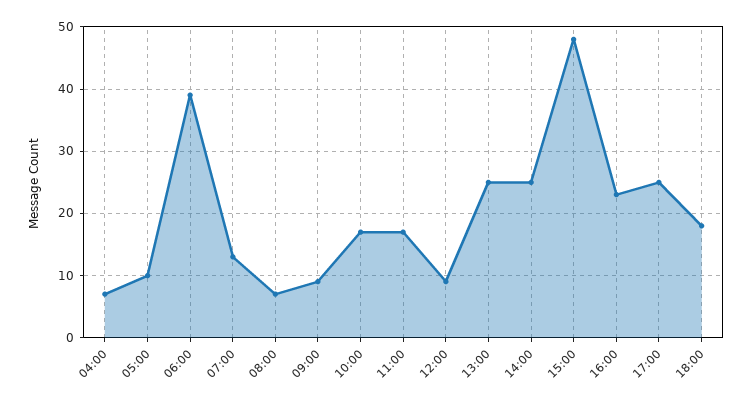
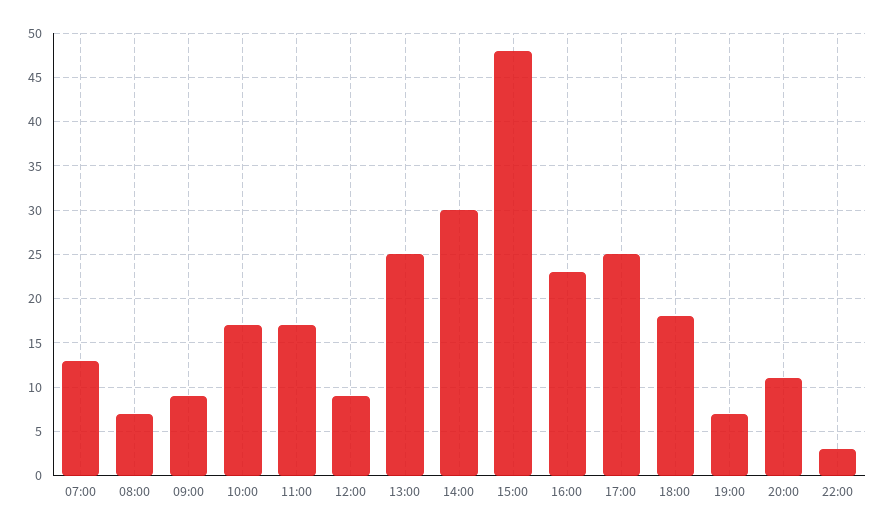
04:00: 7 -> none
05:00: 10 -> none
06:00: 39 -> none
14:00: 25 -> 30
19:00: none -> 7
20:00: none -> 11
22:00: none -> 3

